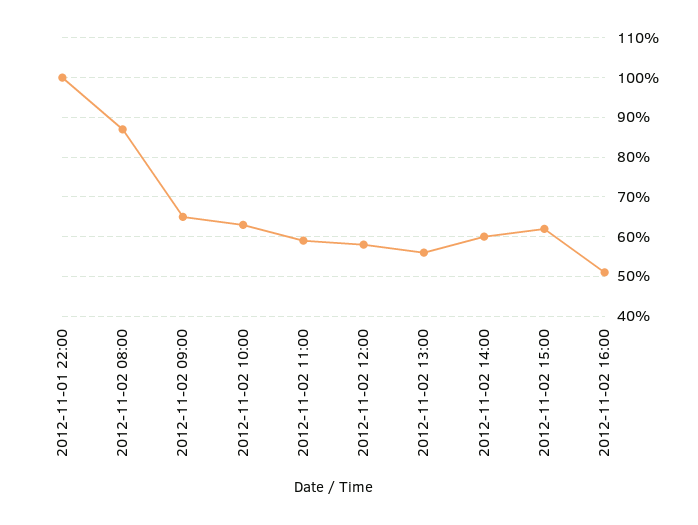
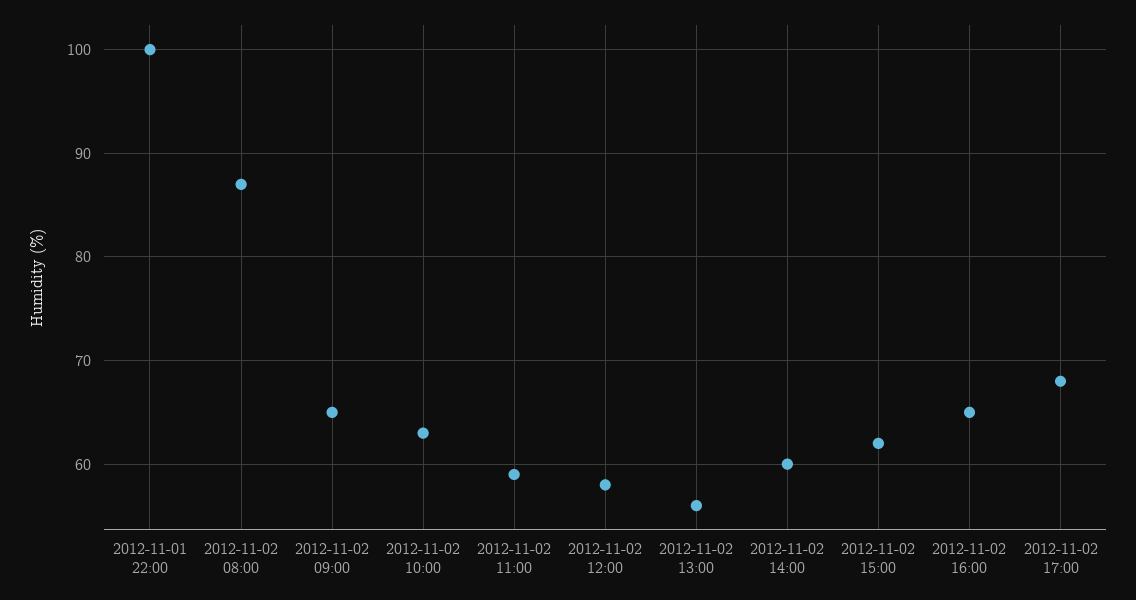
2012-11-02 16:00: 50 -> 65
2012-11-02 17:00: none -> 68

